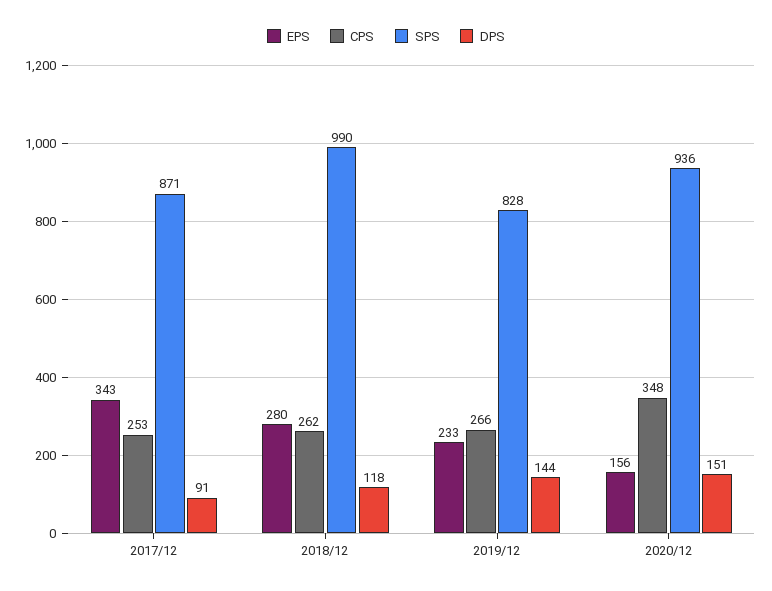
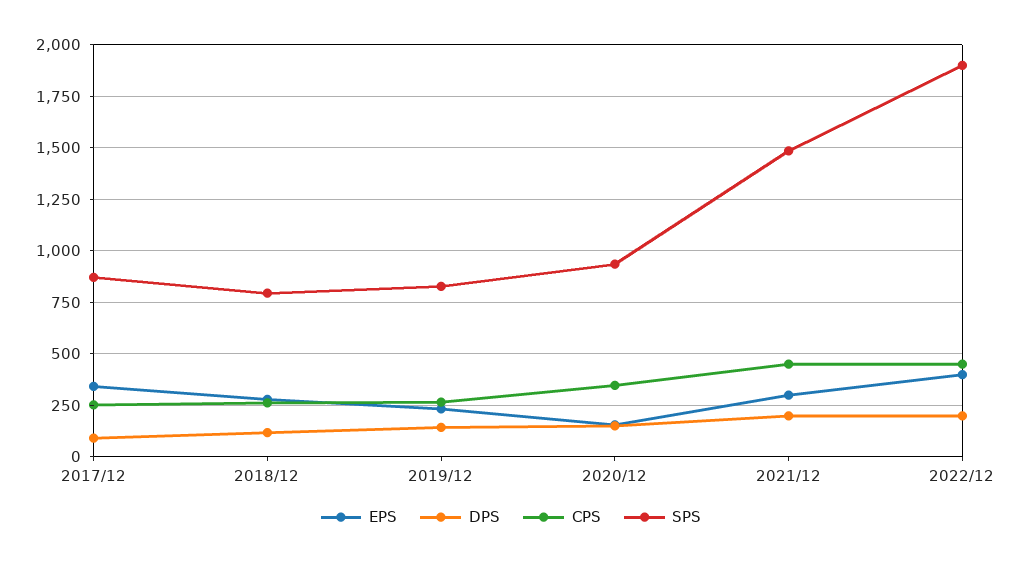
SPS, 2018/12: 990 -> 800
EPS, 2021/12: none -> 300
DPS, 2021/12: none -> 200
CPS, 2021/12: none -> 450
SPS, 2021/12: none -> 1500
EPS, 2022/12: none -> 400
DPS, 2022/12: none -> 200
CPS, 2022/12: none -> 450
SPS, 2022/12: none -> 1900

